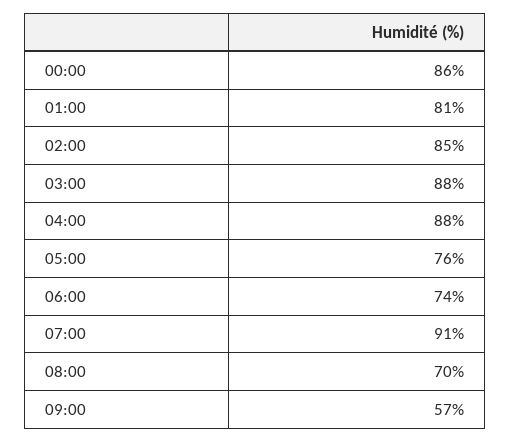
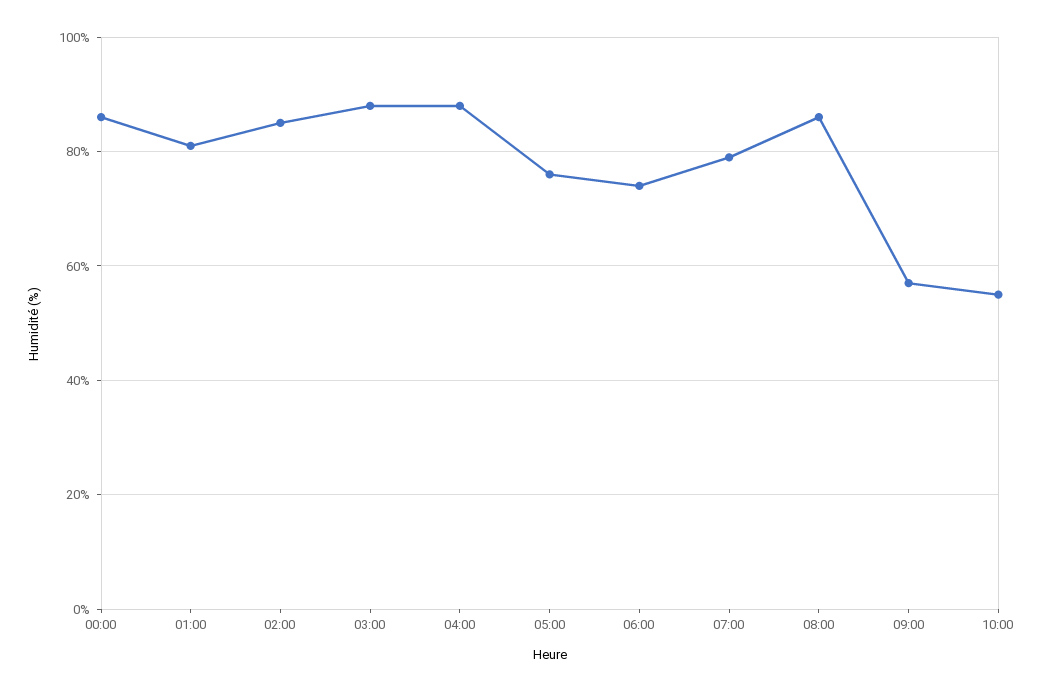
07:00: 91 -> 80
08:00: 70 -> 85
10:00: none -> 55

